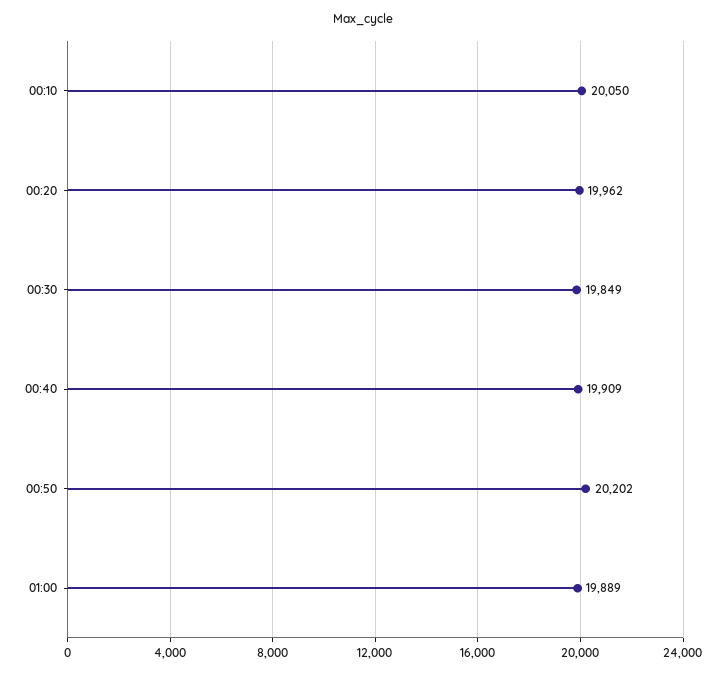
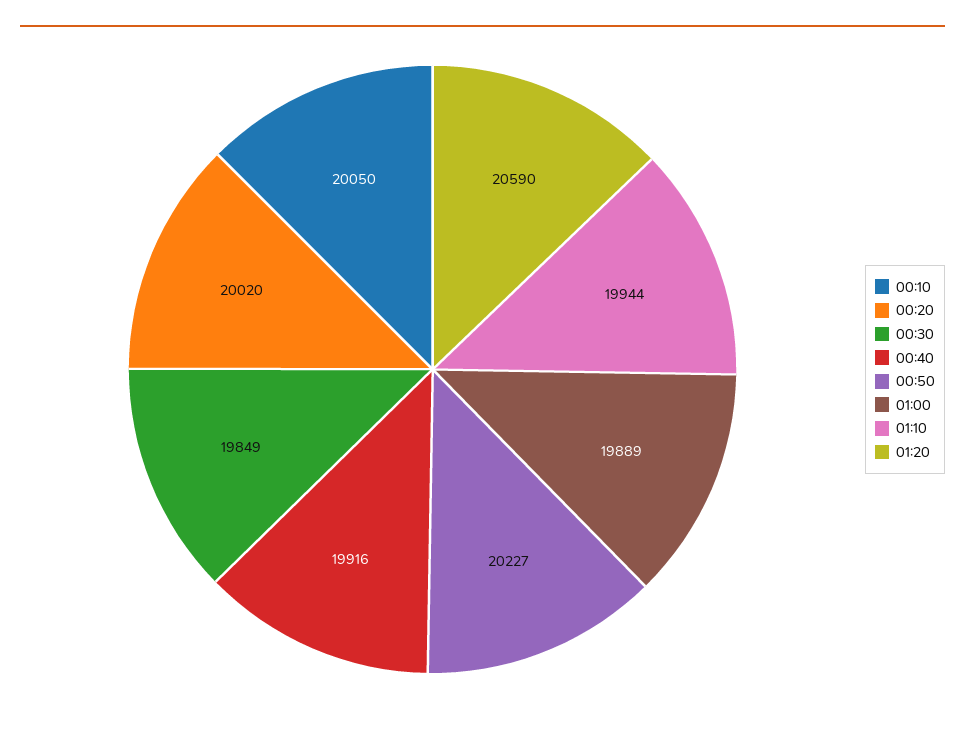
00:20: 19962 -> 20020
00:40: 19909 -> 19916
00:50: 20202 -> 20227
01:10: none -> 19944
01:20: none -> 20590

